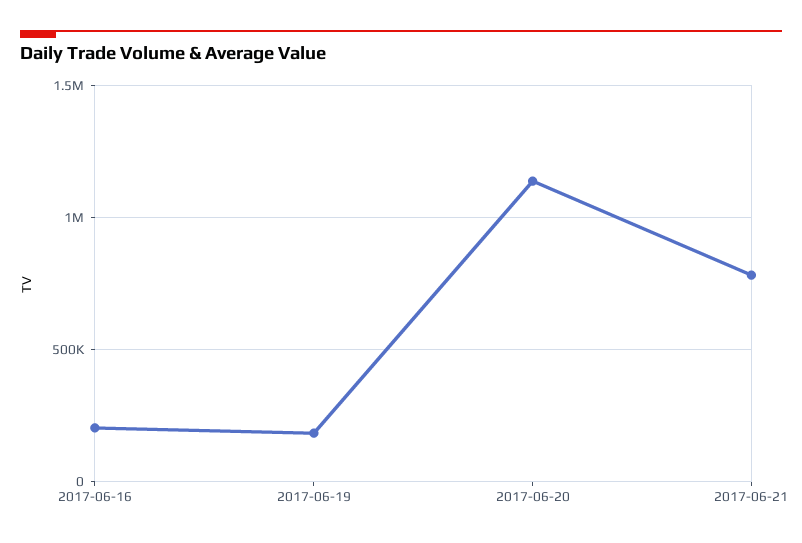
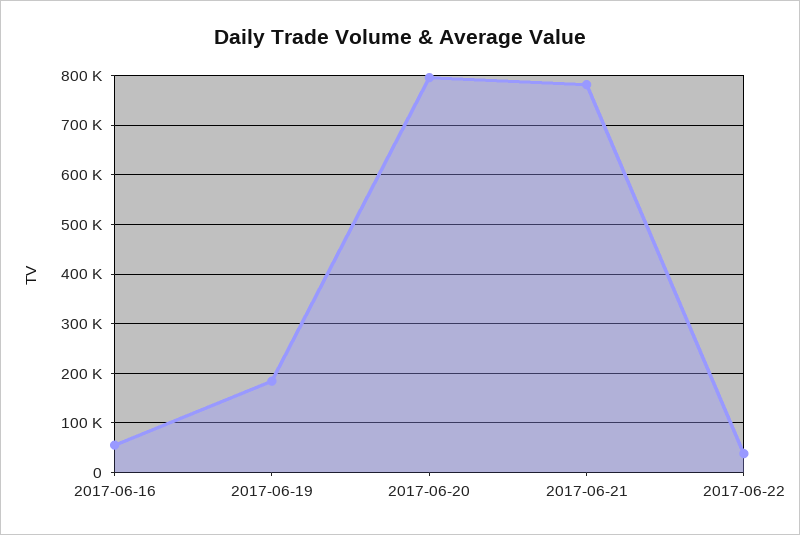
2017-06-16: 200000 -> 60000
2017-06-20: 1150000 -> 800000
2017-06-22: none -> 40000

